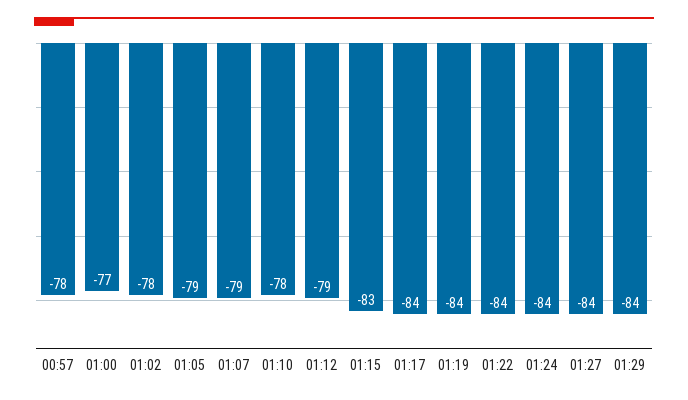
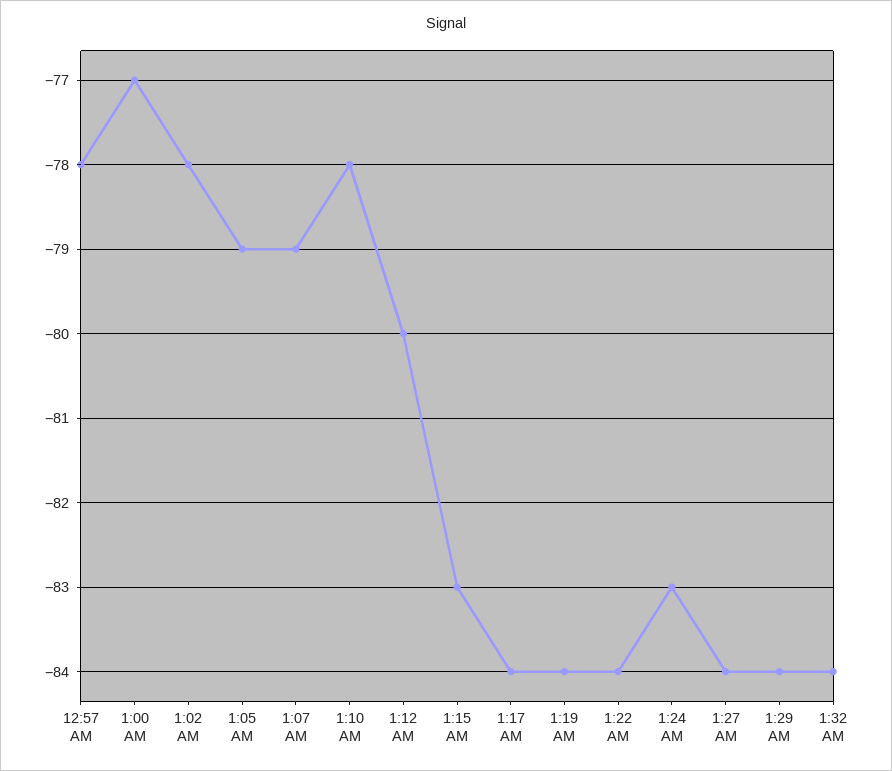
01:12: -79 -> -80
01:24: -84 -> -83
1:32 AM: none -> -84

